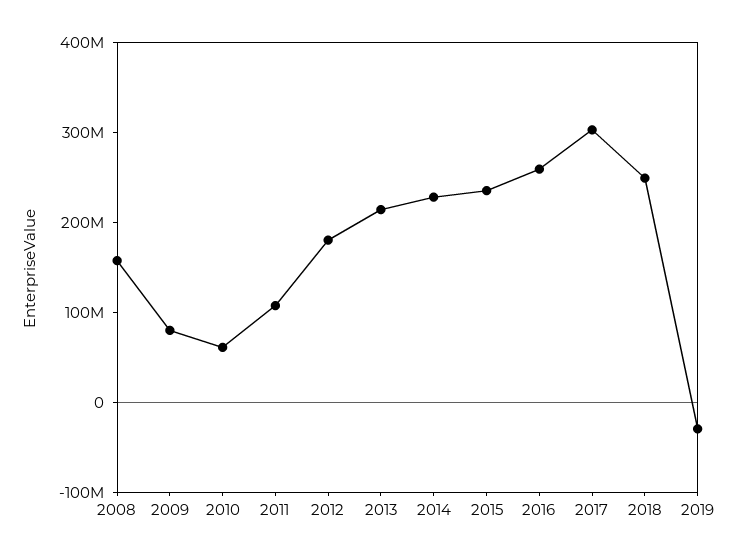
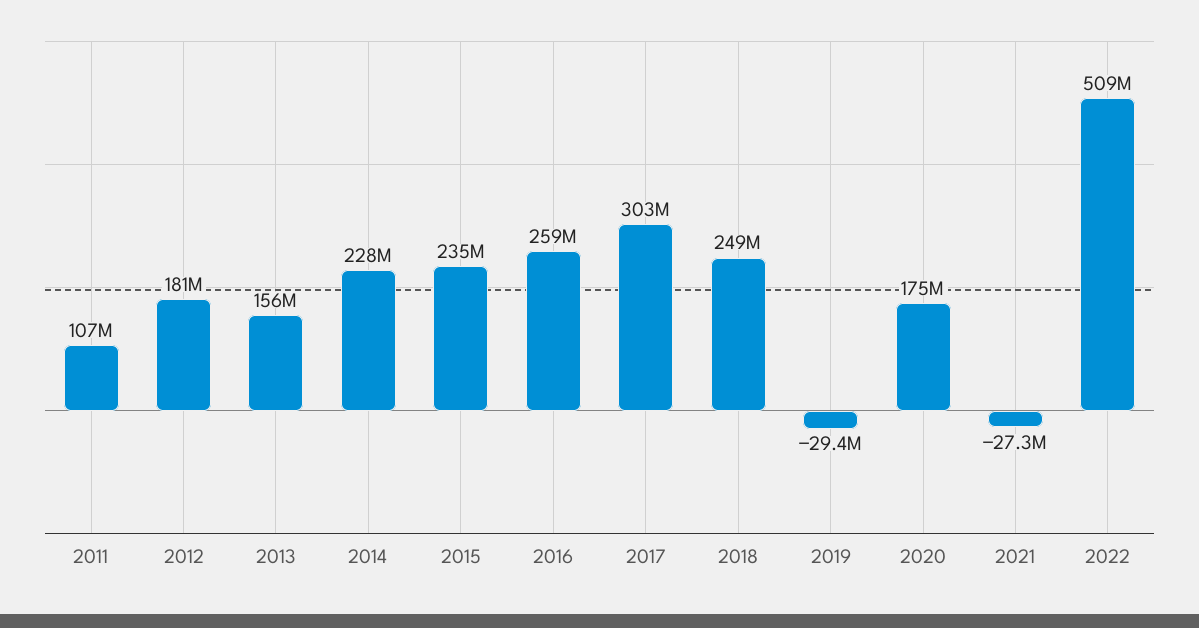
2008: 160000000 -> none
2009: 80000000 -> none
2010: 60000000 -> none
2013: 220000000 -> 156000000
2020: none -> 175000000
2021: none -> -27300000
2022: none -> 509000000

